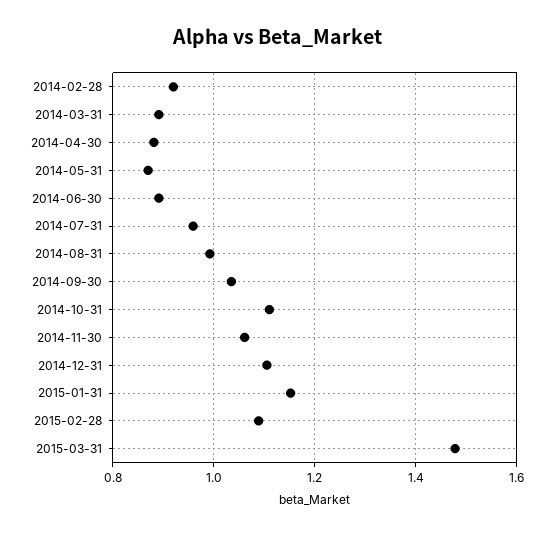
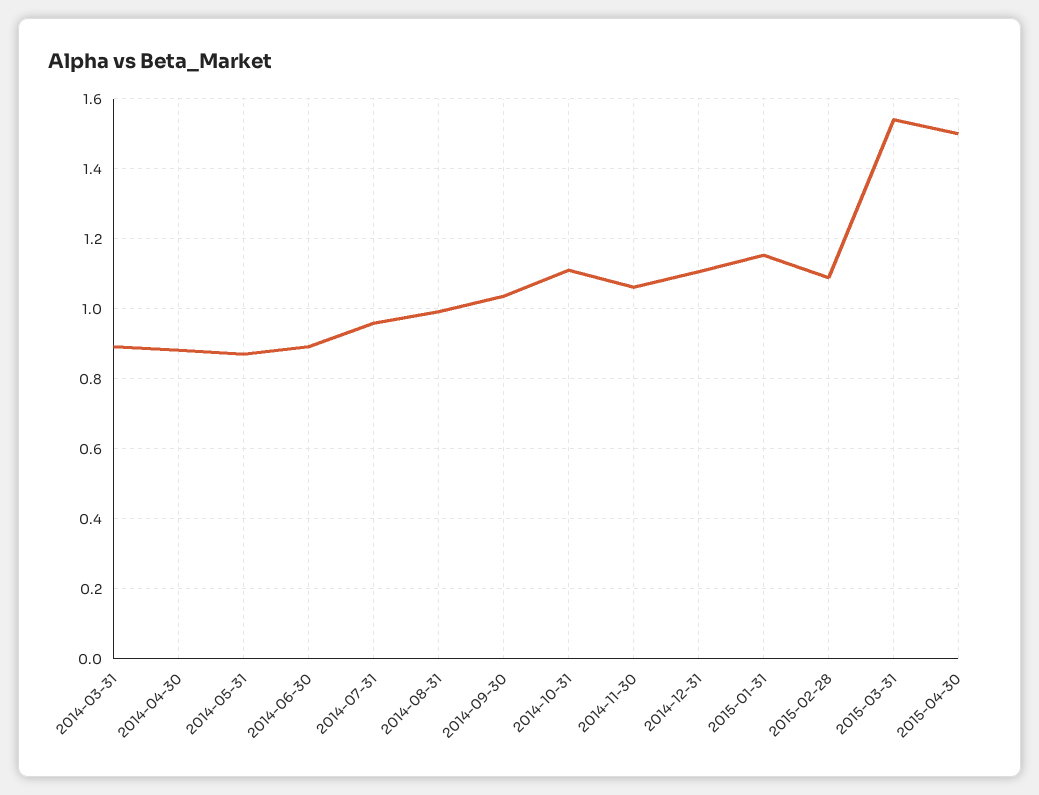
2014-02-28: 0.92 -> none
2015-03-31: 1.48 -> 1.54
2015-04-30: none -> 1.5

